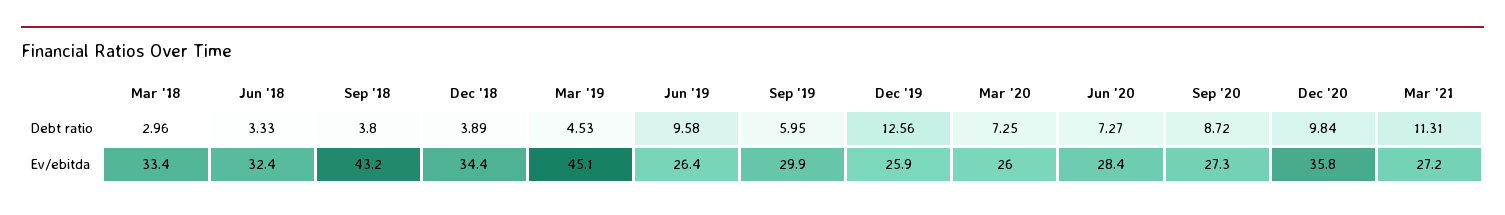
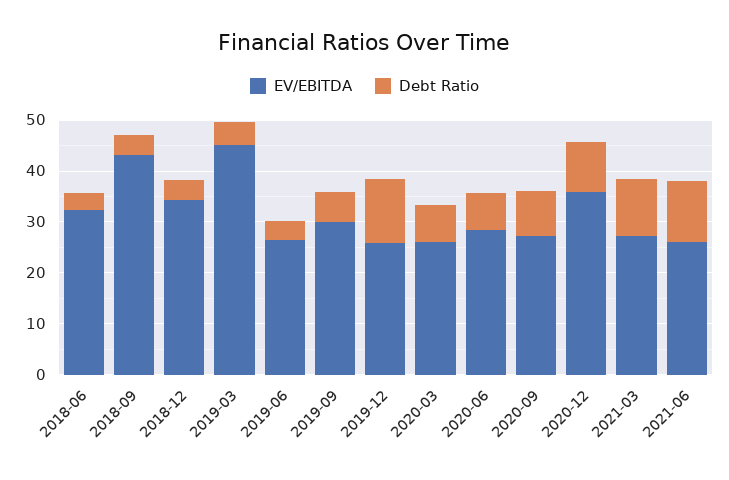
Debt ratio, Mar '18: 2.96 -> none
Debt ratio, Jun '19: 9.58 -> 4
Ev/ebitda, Mar '18: 33.4 -> none
Ev/ebitda, 2021-06: none -> 26
Debt ratio, 2021-06: none -> 12

